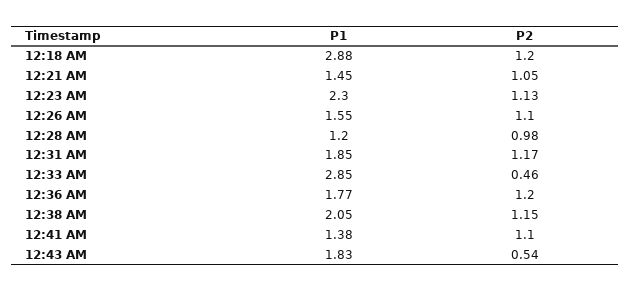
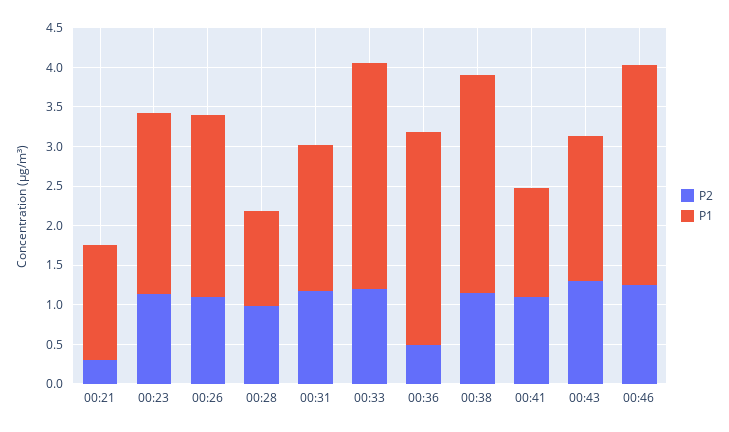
P1, 12:18 AM: 2.88 -> none
P2, 12:18 AM: 1.2 -> none
P2, 12:21 AM: 1.05 -> 0.25
P1, 12:26 AM: 1.55 -> 2.25
P2, 12:33 AM: 0.46 -> 1.25
P1, 12:36 AM: 1.77 -> 2.75
P2, 12:36 AM: 1.2 -> 0.5
P1, 12:38 AM: 2.05 -> 2.75
P2, 12:43 AM: 0.54 -> 1.25
P2, 00:46: none -> 1.25
P1, 00:46: none -> 2.75

